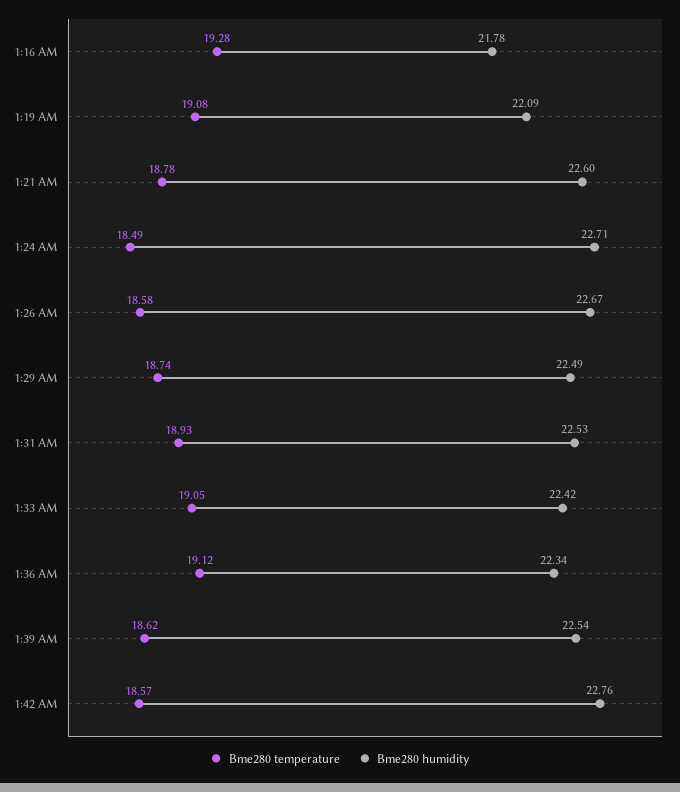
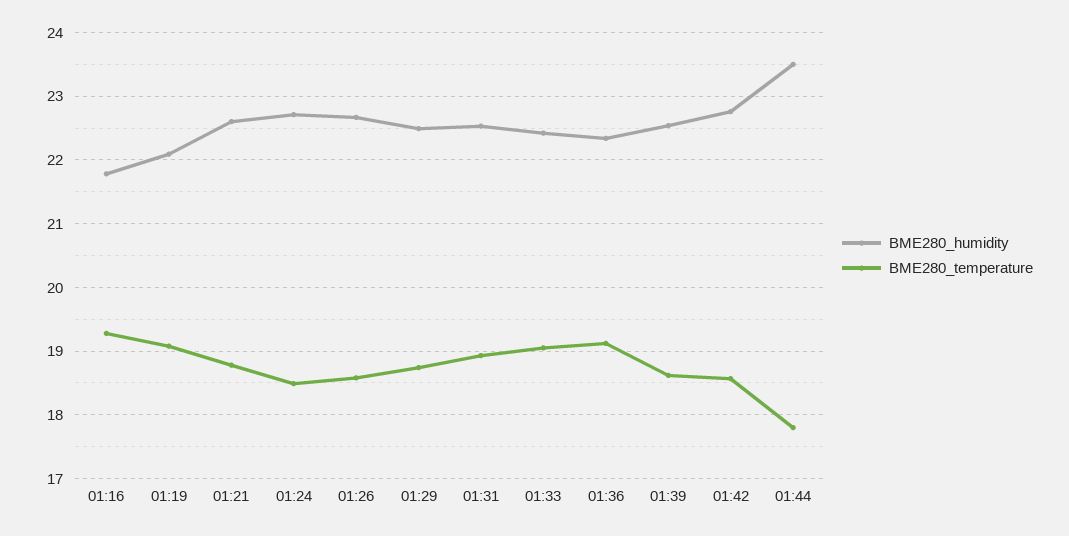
Bme280 humidity, 01:44: none -> 23.5
Bme280 temperature, 01:44: none -> 17.8

